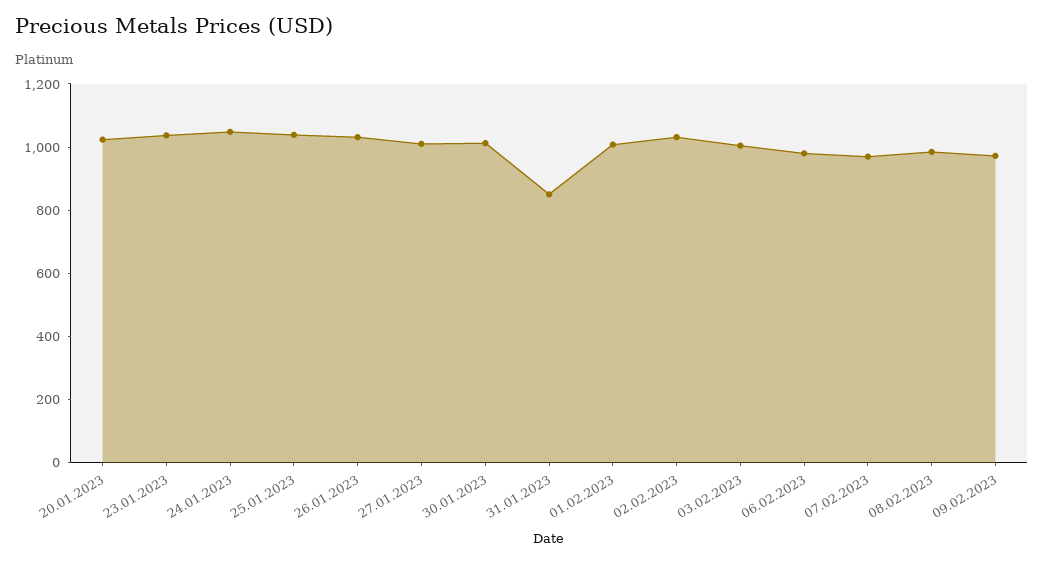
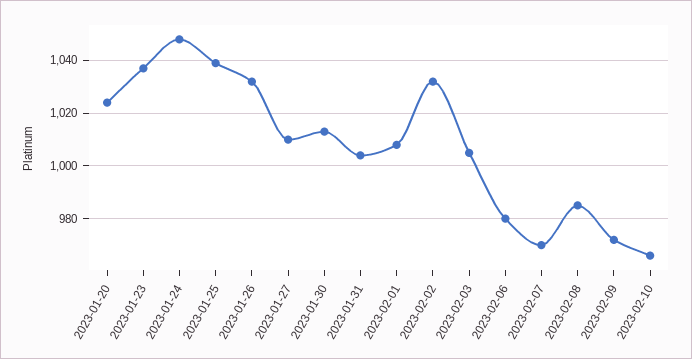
31.01.2023: 850 -> 1005
2023-02-10: none -> 965

